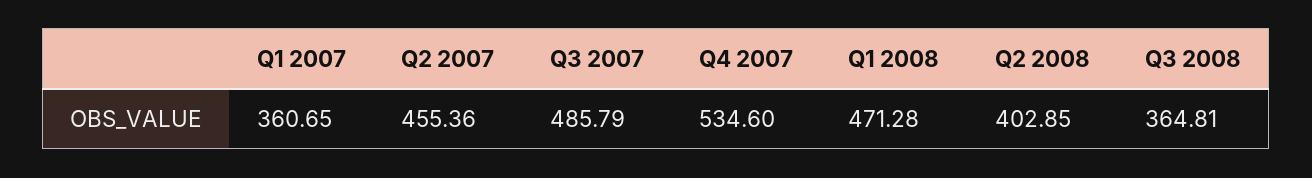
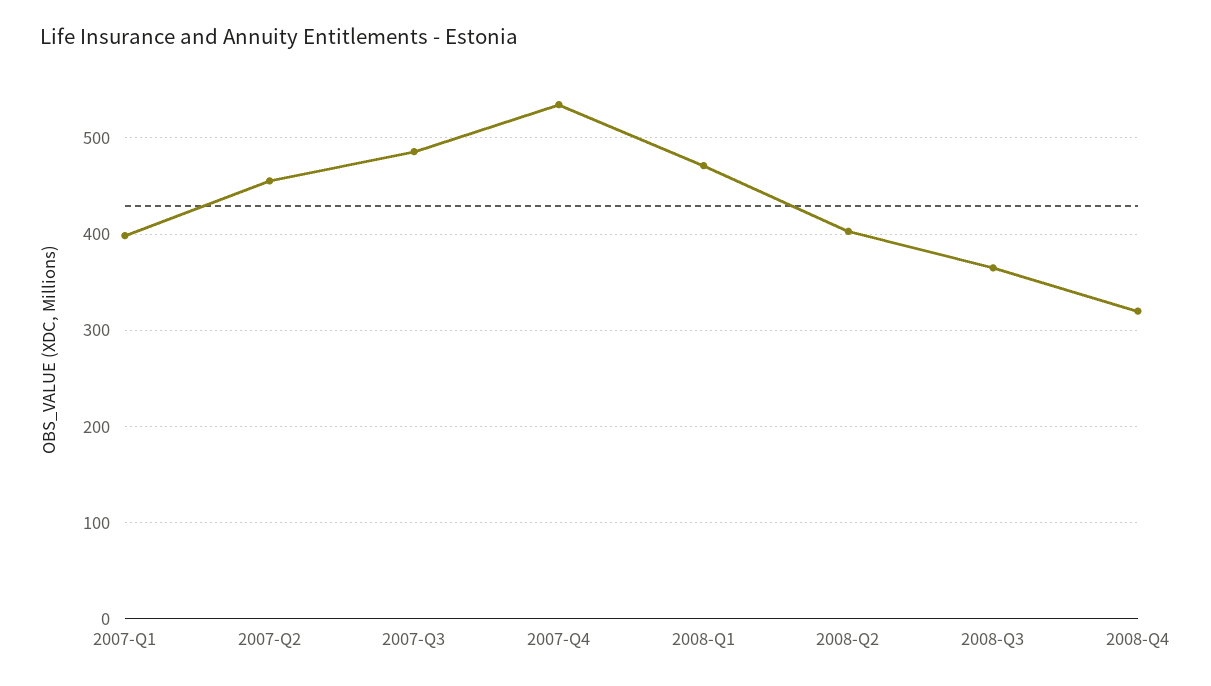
Q1 2007: 360.65 -> 400
2008-Q4: none -> 320

